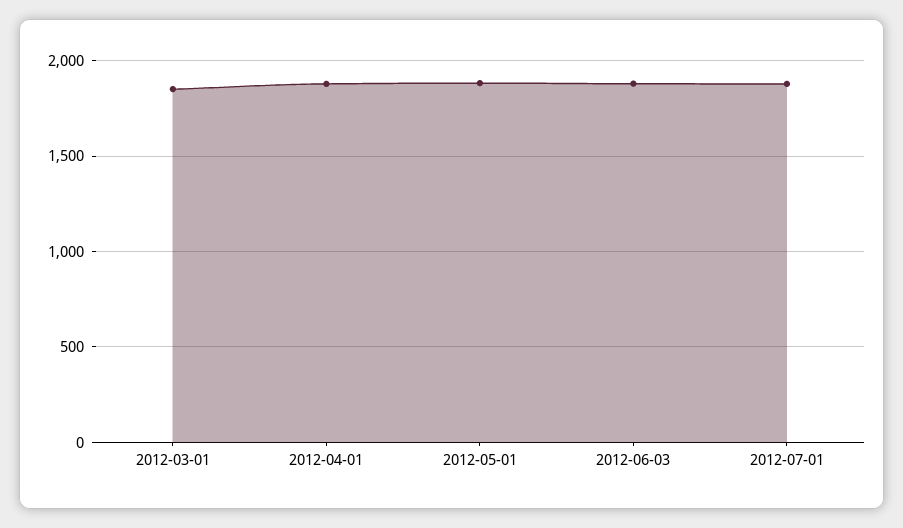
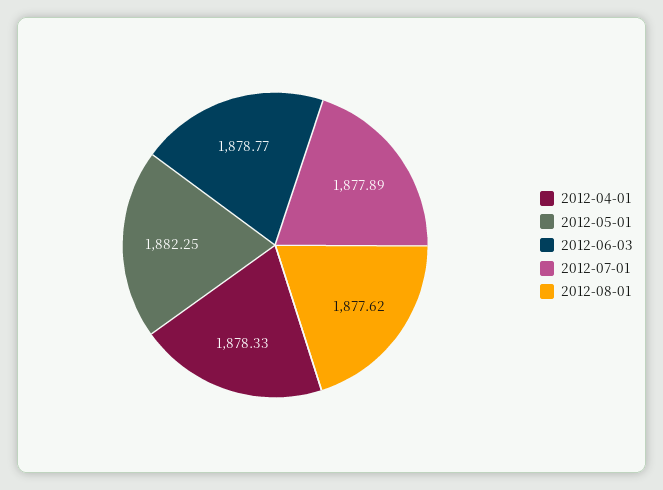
2012-03-01: 1850 -> none
2012-08-01: none -> 1877.62

